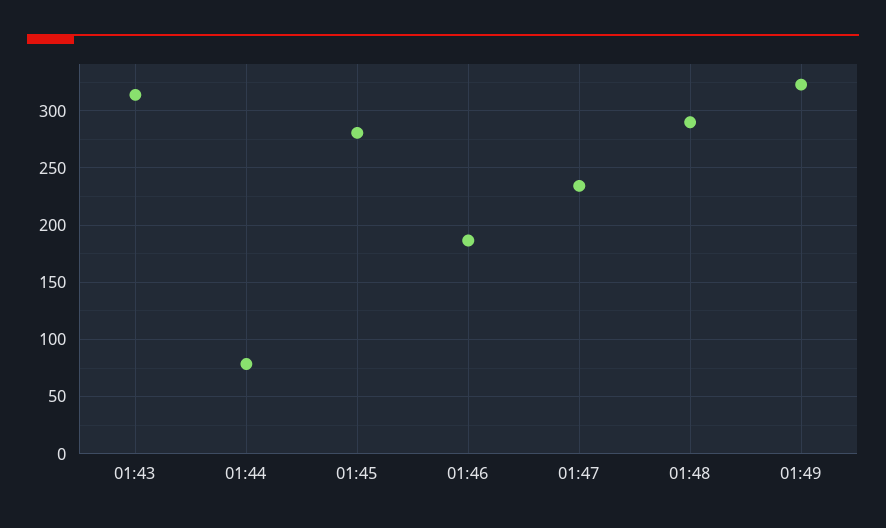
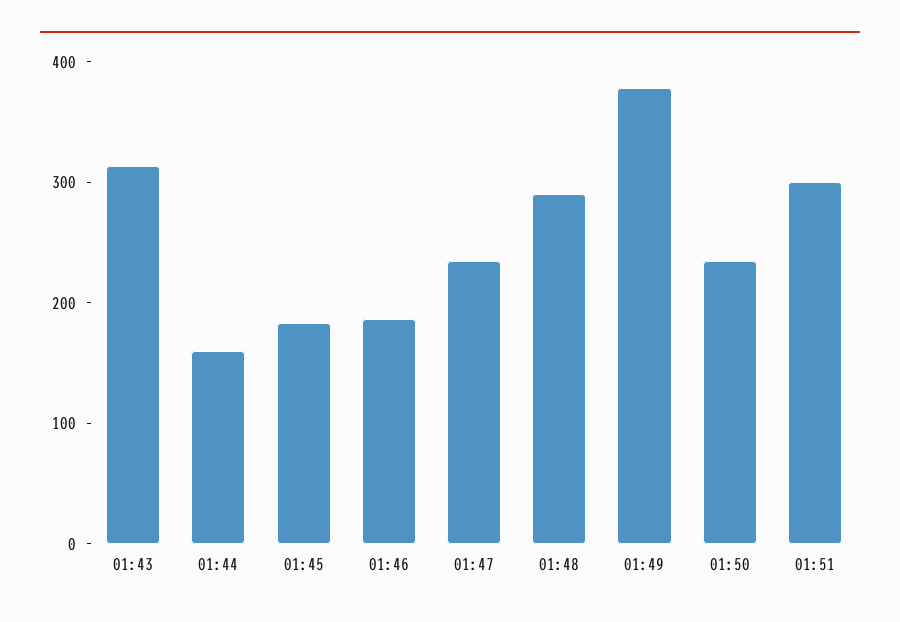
01:44: 80 -> 160
01:45: 280 -> 180
01:49: 320 -> 380
01:50: none -> 240
01:51: none -> 300

